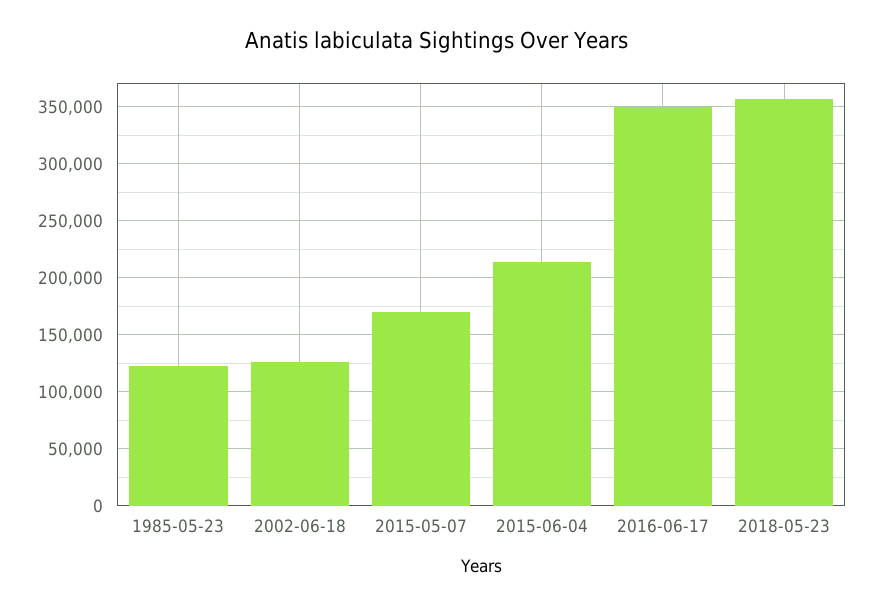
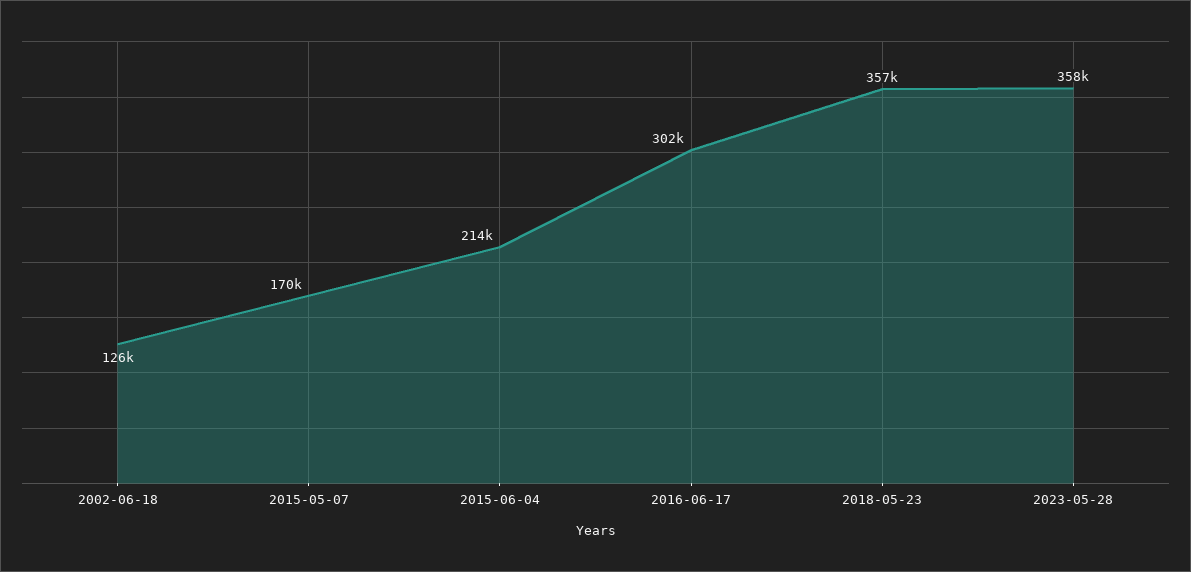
1985-05-23: 120000 -> none
2016-06-17: 350000 -> 302000
2023-05-28: none -> 358000

